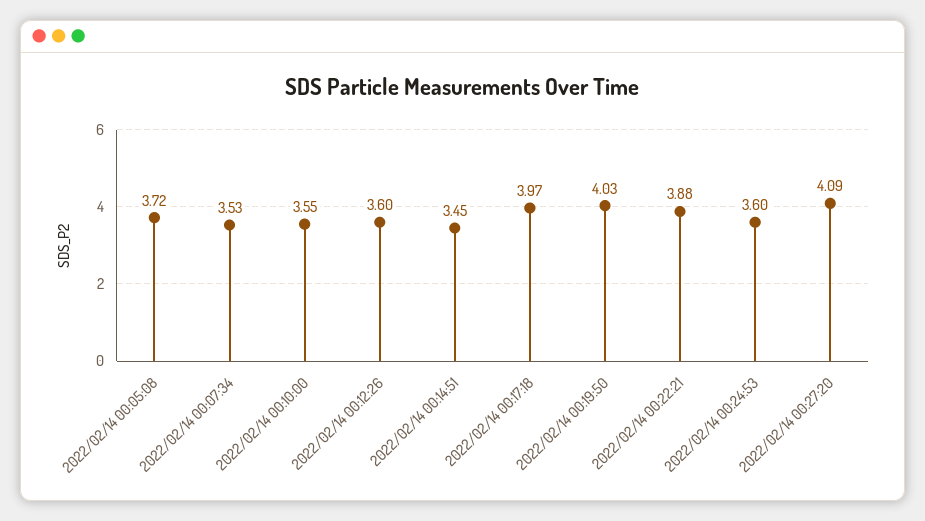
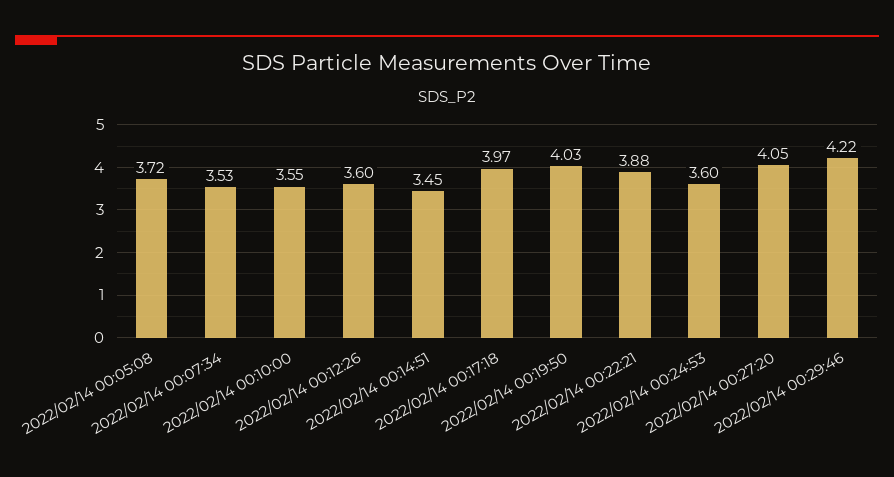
2022/02/14 00:27:20: 4.09 -> 4.05
2022/02/14 00:29:46: none -> 4.22

